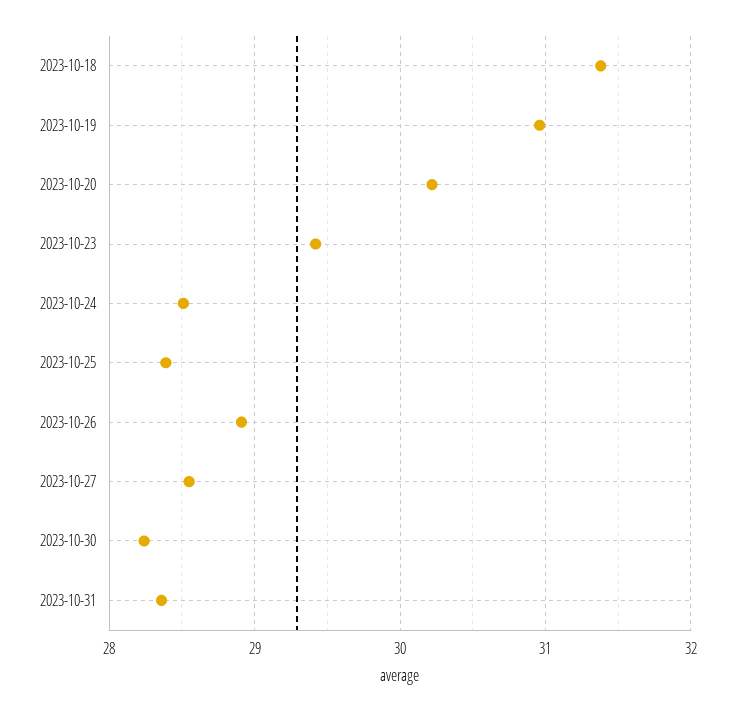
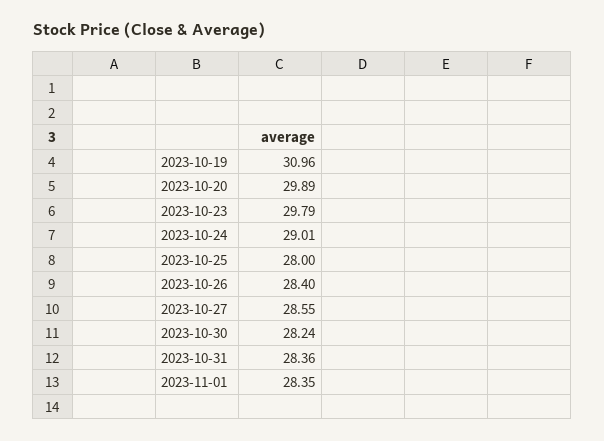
2023-10-18: 31.4 -> none
2023-10-20: 30.2 -> 29.89
2023-10-23: 29.4 -> 29.79
2023-10-24: 28.5 -> 29.01
2023-10-25: 28.4 -> 28
2023-10-26: 28.9 -> 28.4
2023-11-01: none -> 28.35

